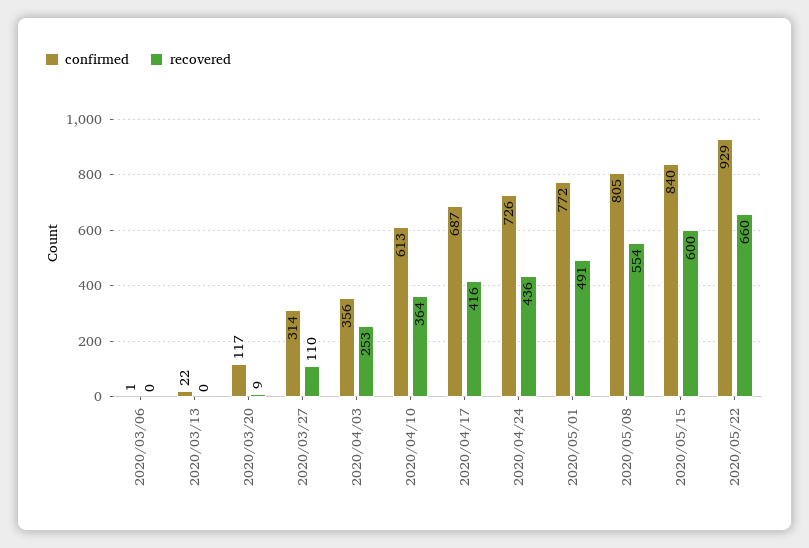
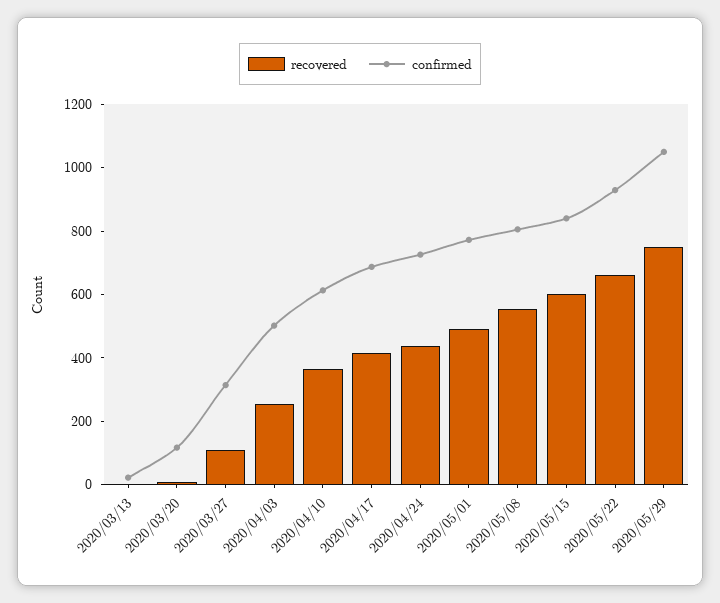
confirmed, 2020/03/06: 1 -> none
recovered, 2020/03/06: 0 -> none
confirmed, 2020/04/03: 356 -> 500
recovered, 2020/05/29: none -> 750
confirmed, 2020/05/29: none -> 1050

